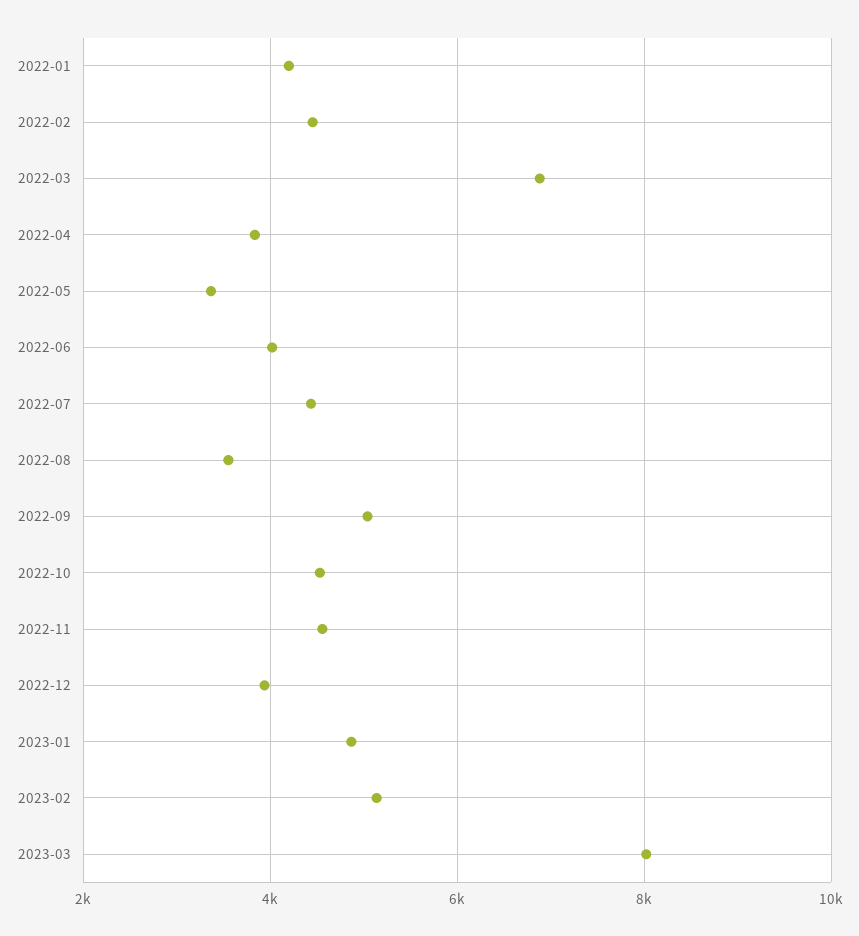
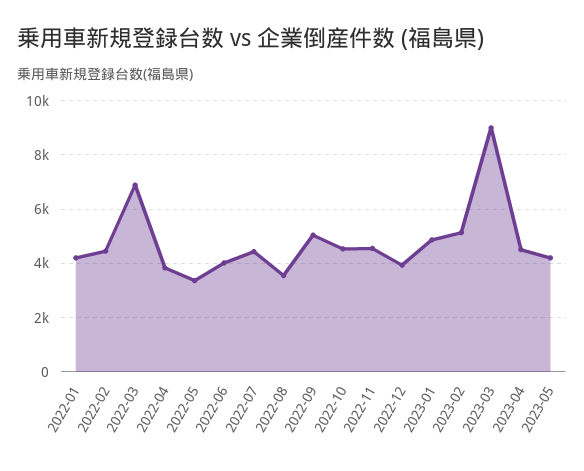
2023-03: 8000 -> 9000
2023-04: none -> 4500
2023-05: none -> 4250

